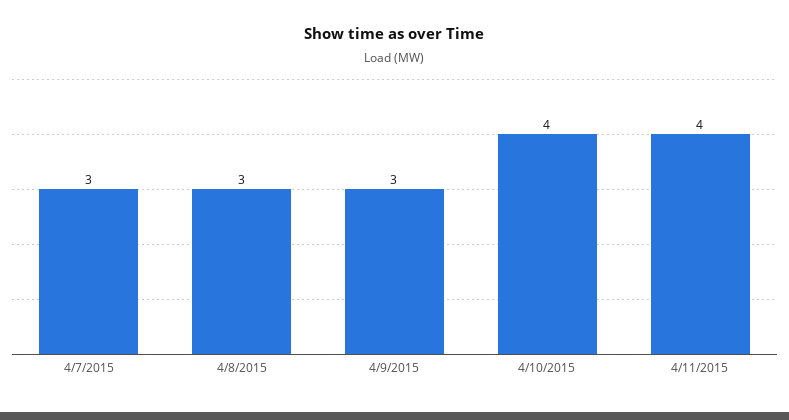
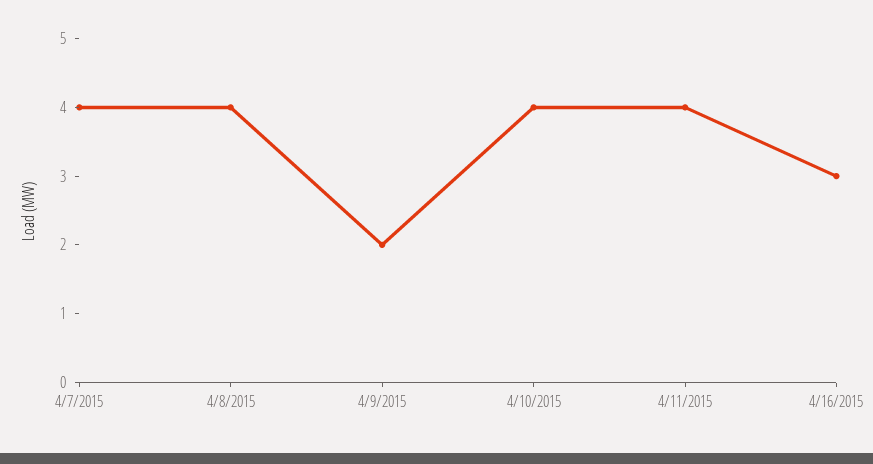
4/7/2015: 3 -> 4
4/8/2015: 3 -> 4
4/9/2015: 3 -> 2
4/16/2015: none -> 3

